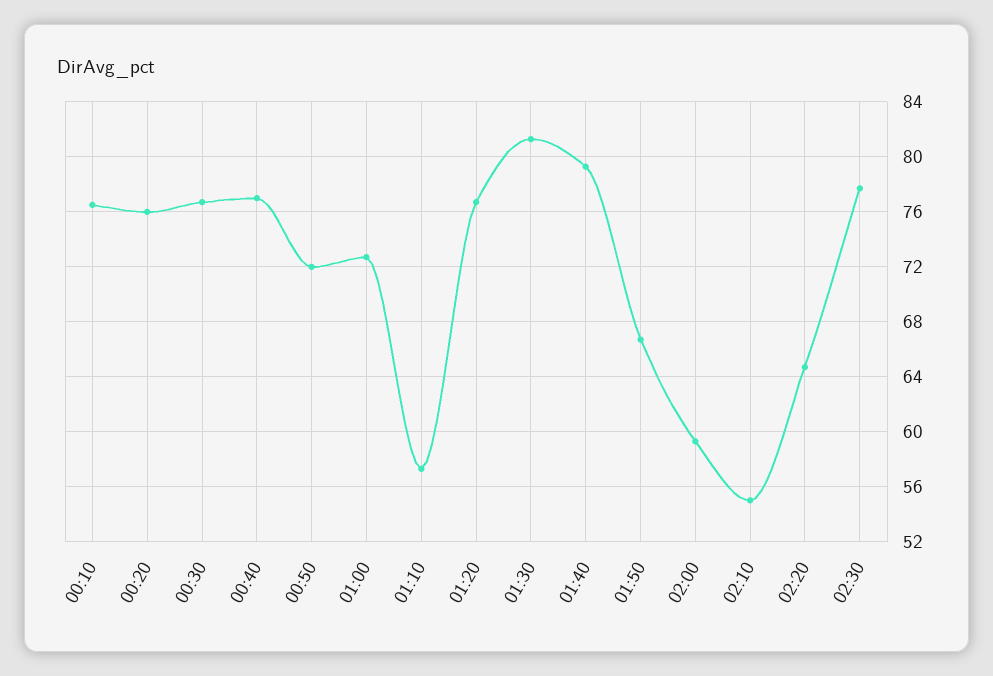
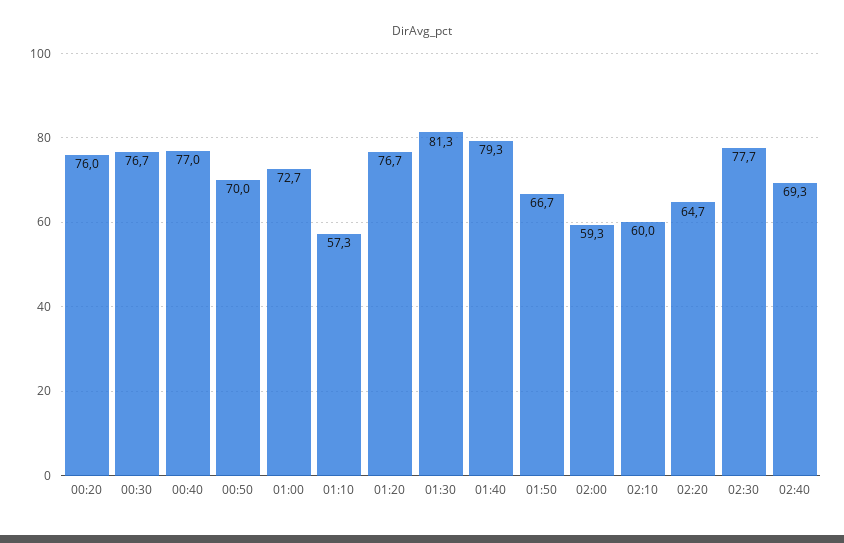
00:10: 76.5 -> none
00:50: 72 -> 70
02:10: 55 -> 60
02:40: none -> 69.3

